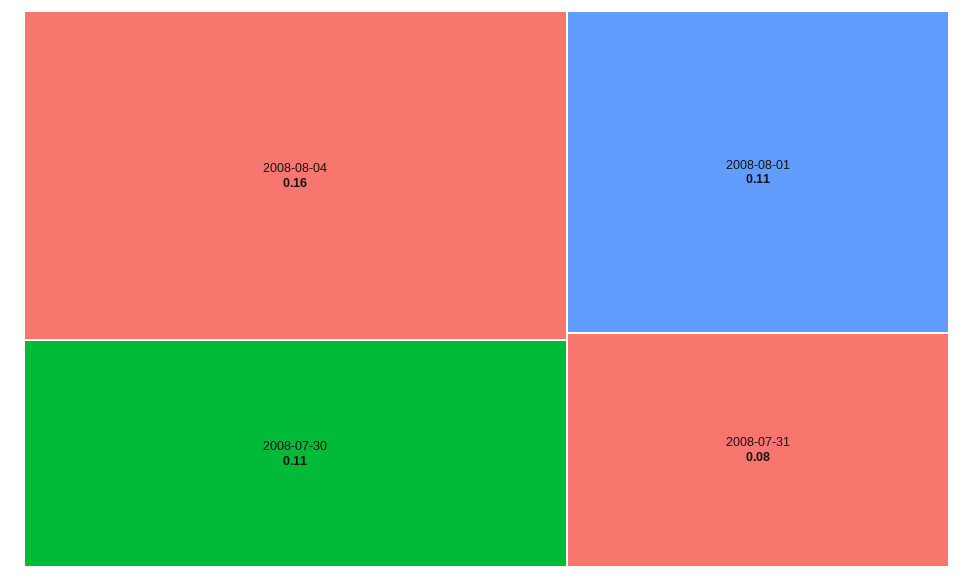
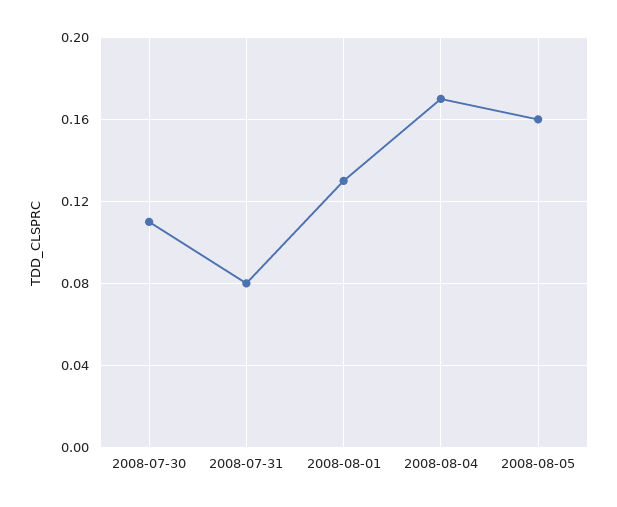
2008-08-04: 0.16 -> 0.17
2008-08-01: 0.11 -> 0.13
2008-08-05: none -> 0.16

